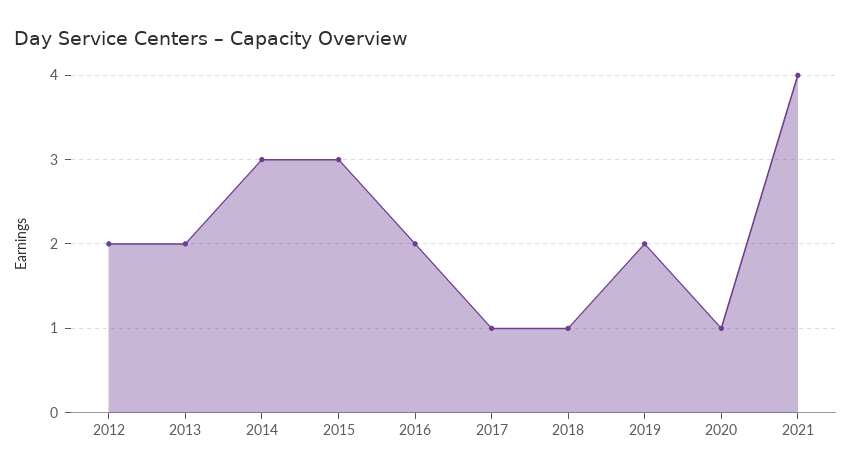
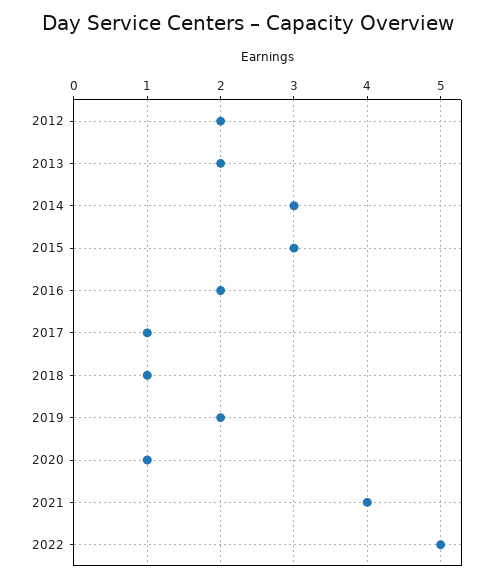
2022: none -> 5

